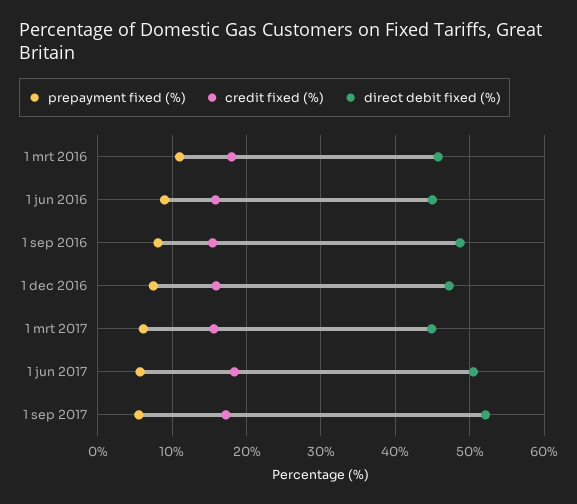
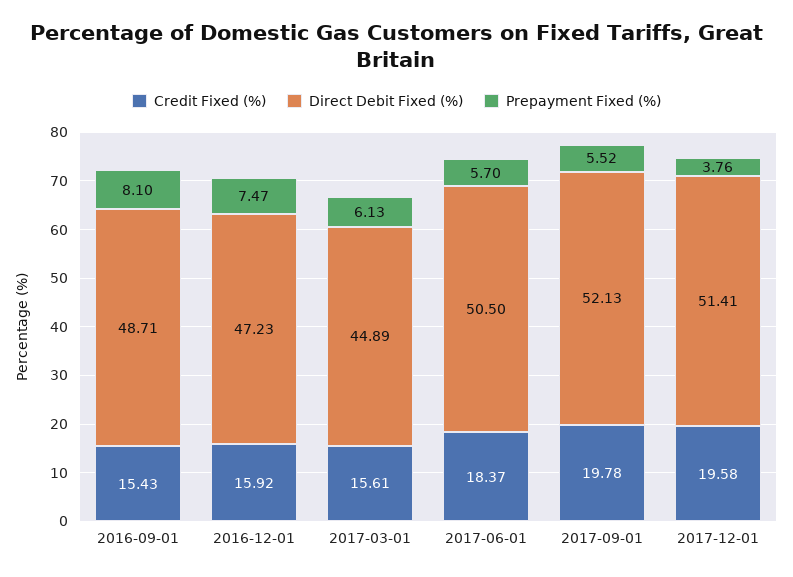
prepayment fixed (%), 1 mrt 2016: 11 -> none
credit fixed (%), 1 mrt 2016: 18 -> none
direct debit fixed (%), 1 mrt 2016: 46 -> none
prepayment fixed (%), 1 jun 2016: 9 -> none
credit fixed (%), 1 jun 2016: 16 -> none
direct debit fixed (%), 1 jun 2016: 45 -> none
credit fixed (%), 1 sep 2017: 17 -> 19.78
credit fixed (%), 2017-12-01: none -> 19.58
direct debit fixed (%), 2017-12-01: none -> 51.41
prepayment fixed (%), 2017-12-01: none -> 3.76

